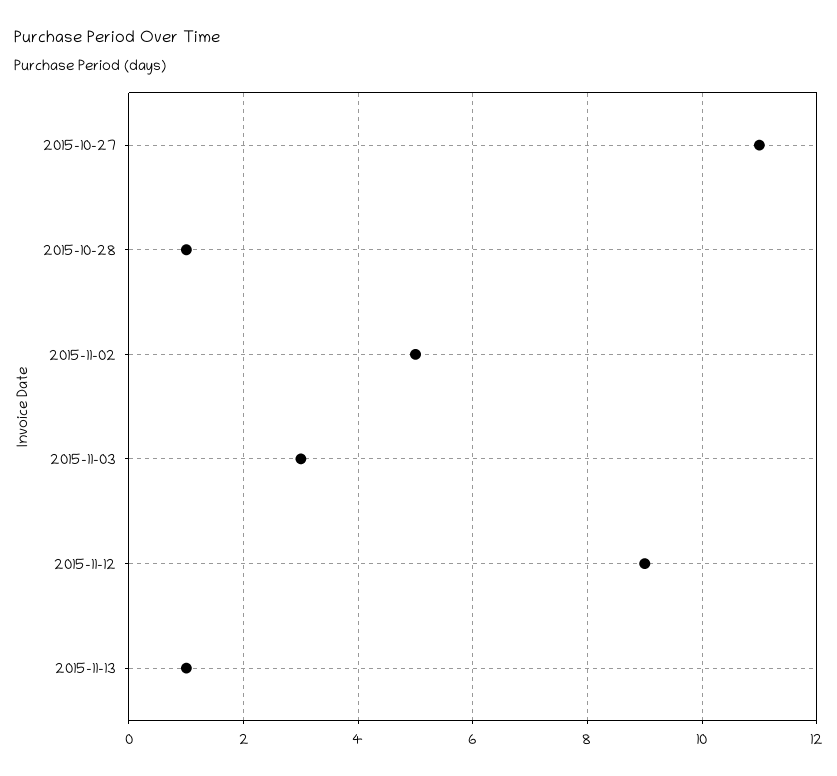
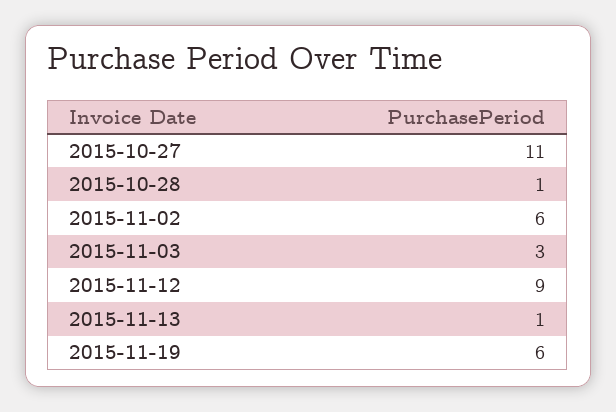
2015-11-02: 5 -> 6
2015-11-19: none -> 6

